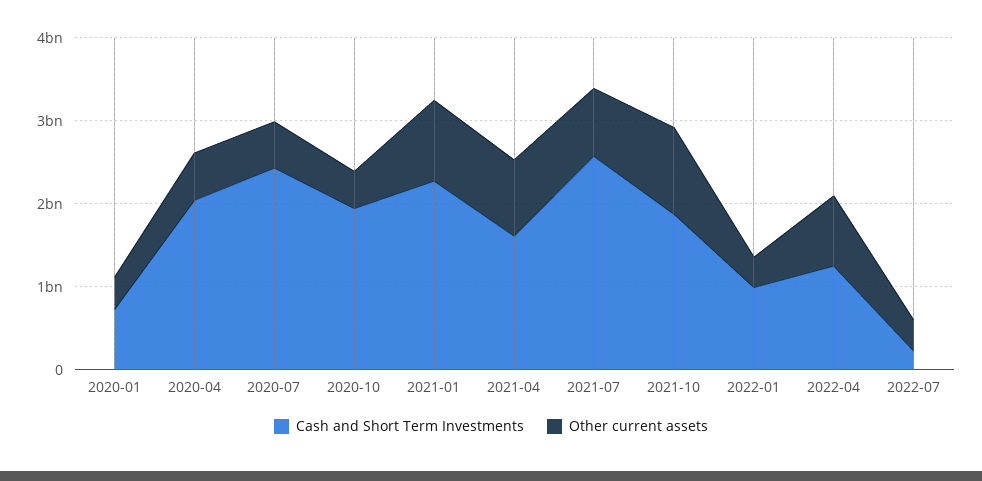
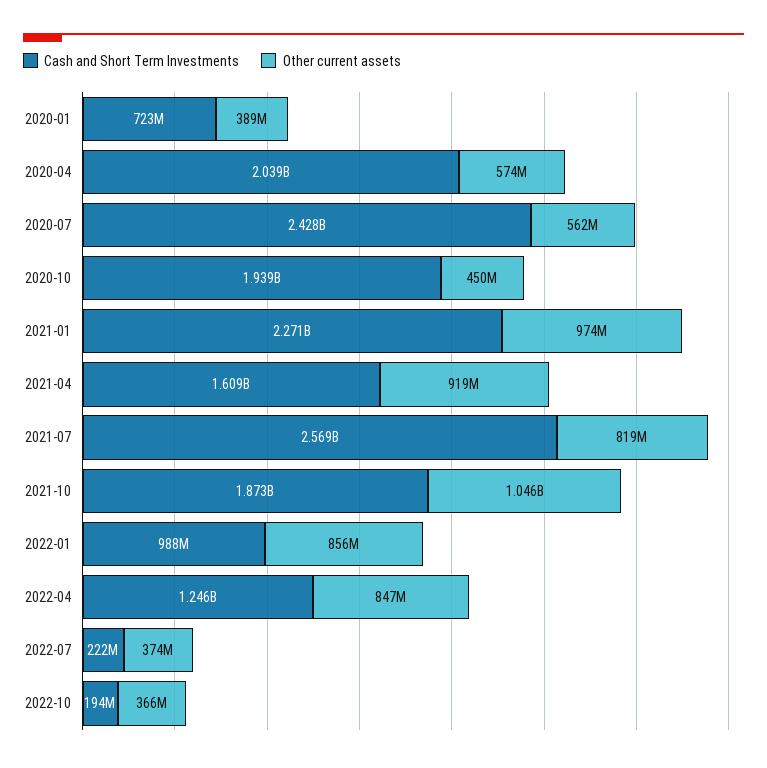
Other current assets, 2022-01: 400000000 -> 856000000
Cash and Short Term Investments, 2022-10: none -> 194000000
Other current assets, 2022-10: none -> 366000000

